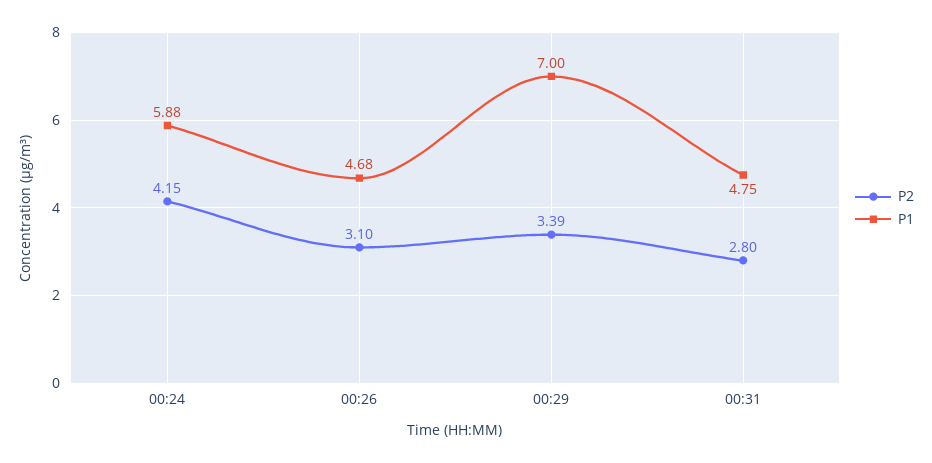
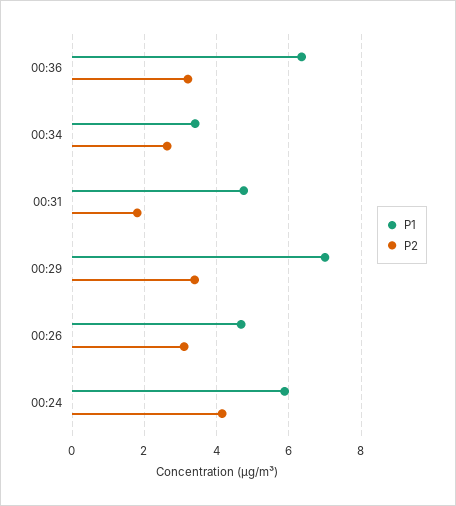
P2, 00:31: 2.8 -> 1.8
P1, 00:36: none -> 6.4
P2, 00:36: none -> 3.2
P1, 00:34: none -> 3.4
P2, 00:34: none -> 2.6

